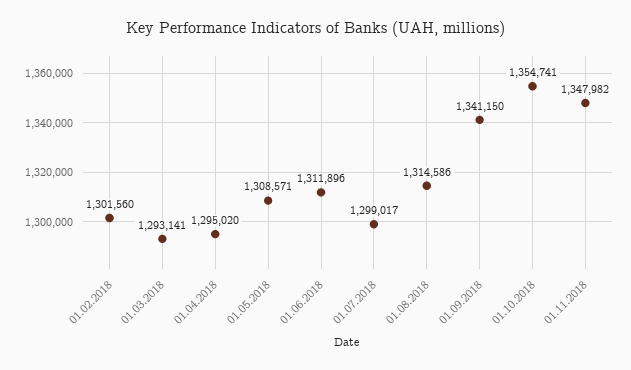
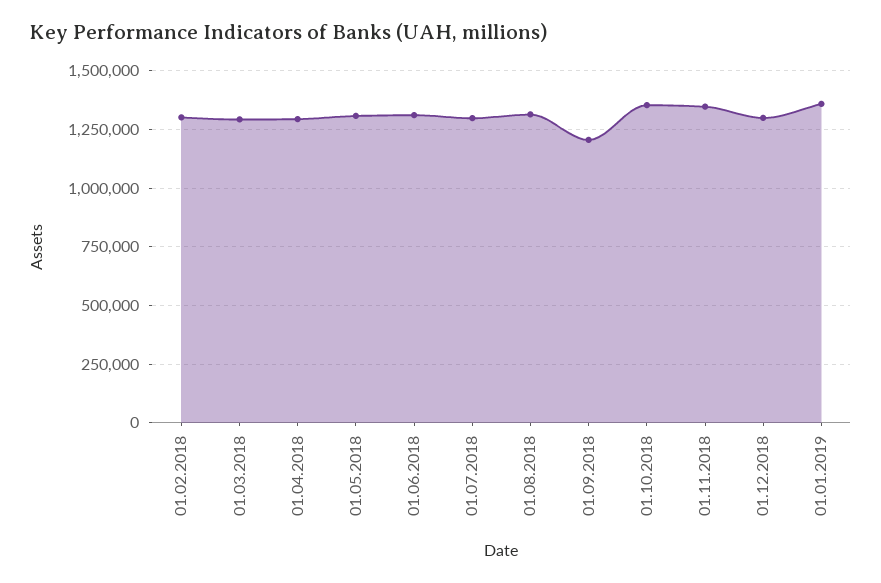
01.09.2018: 1341150 -> 1200000
01.12.2018: none -> 1300000
01.01.2019: none -> 1350000

